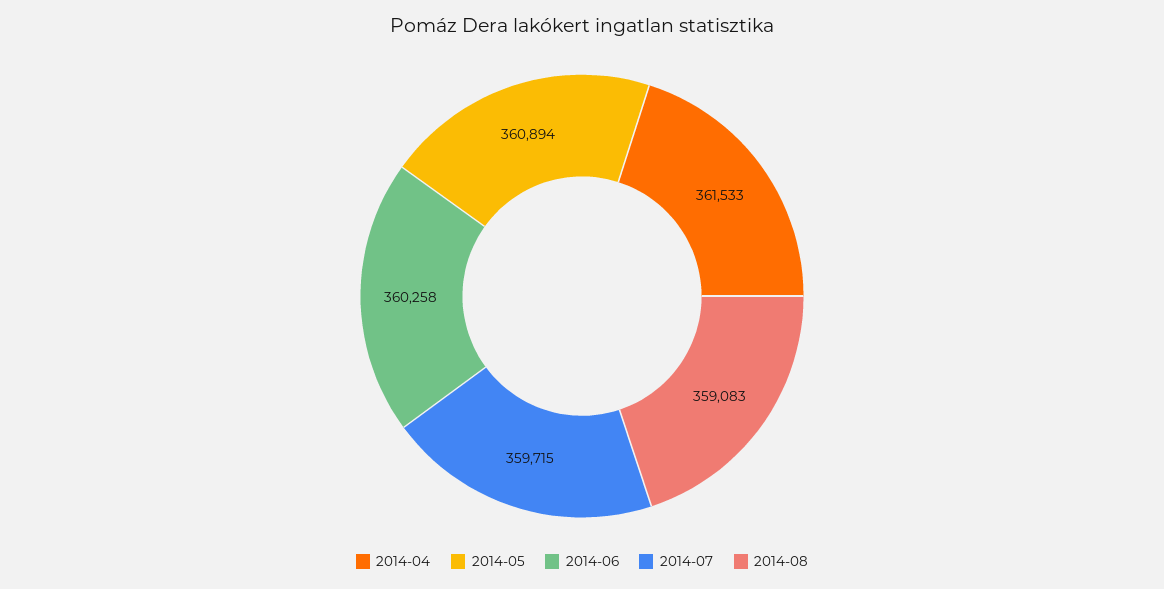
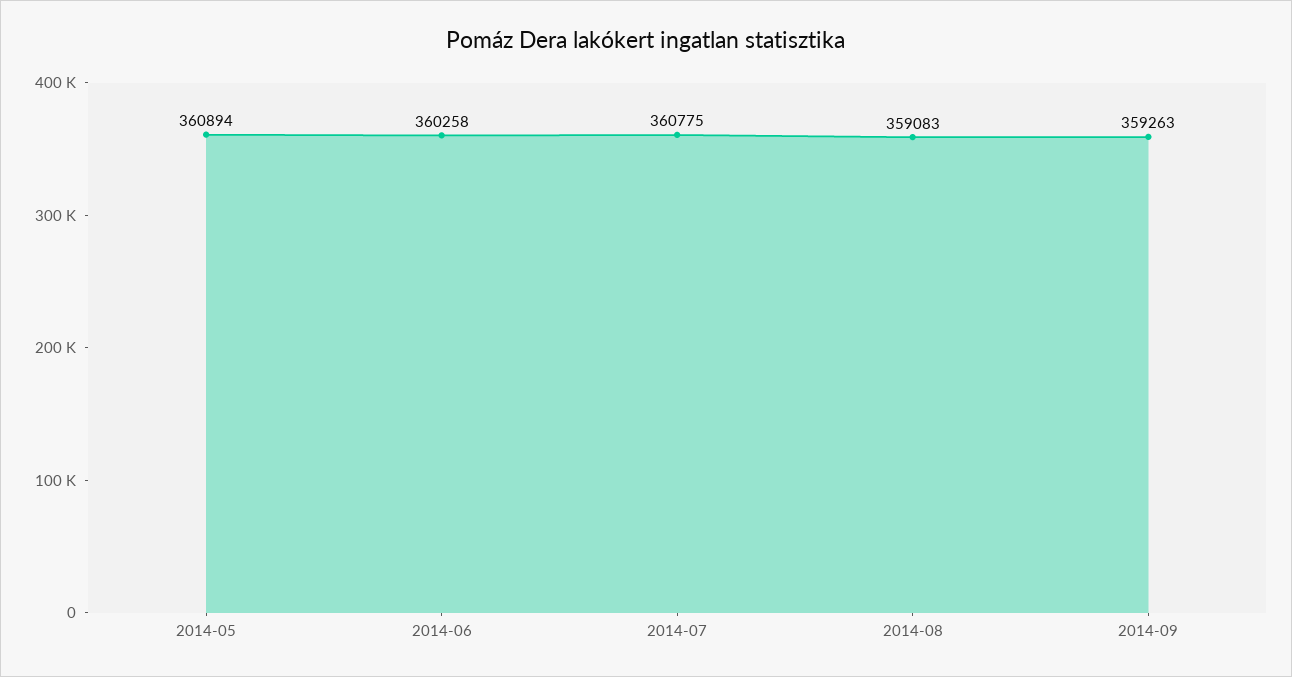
2014-04: 361533 -> none
2014-07: 359715 -> 360775
2014-09: none -> 359263

